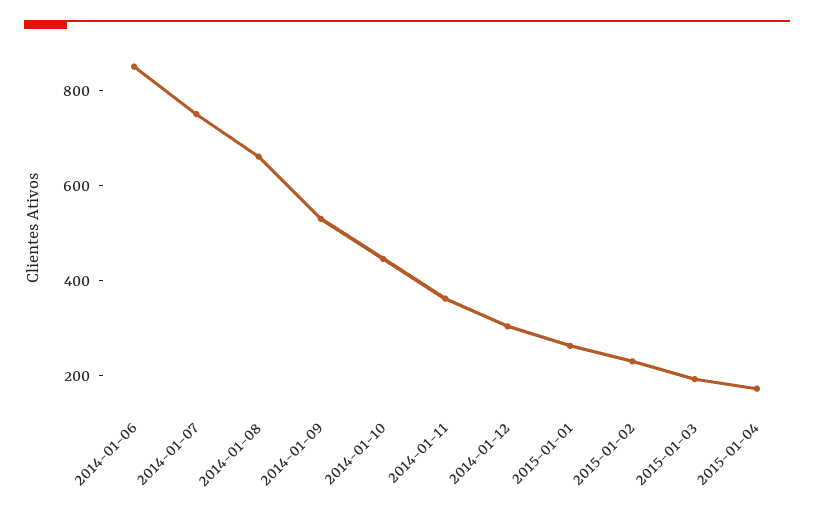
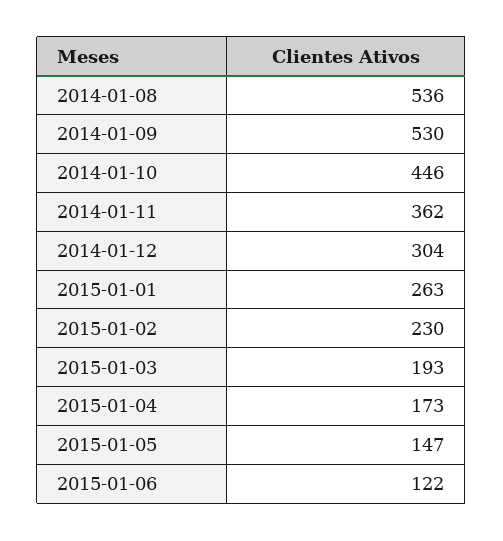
2014-01-06: 850 -> none
2014-01-07: 750 -> none
2014-01-08: 650 -> 536
2015-01-05: none -> 147
2015-01-06: none -> 122

